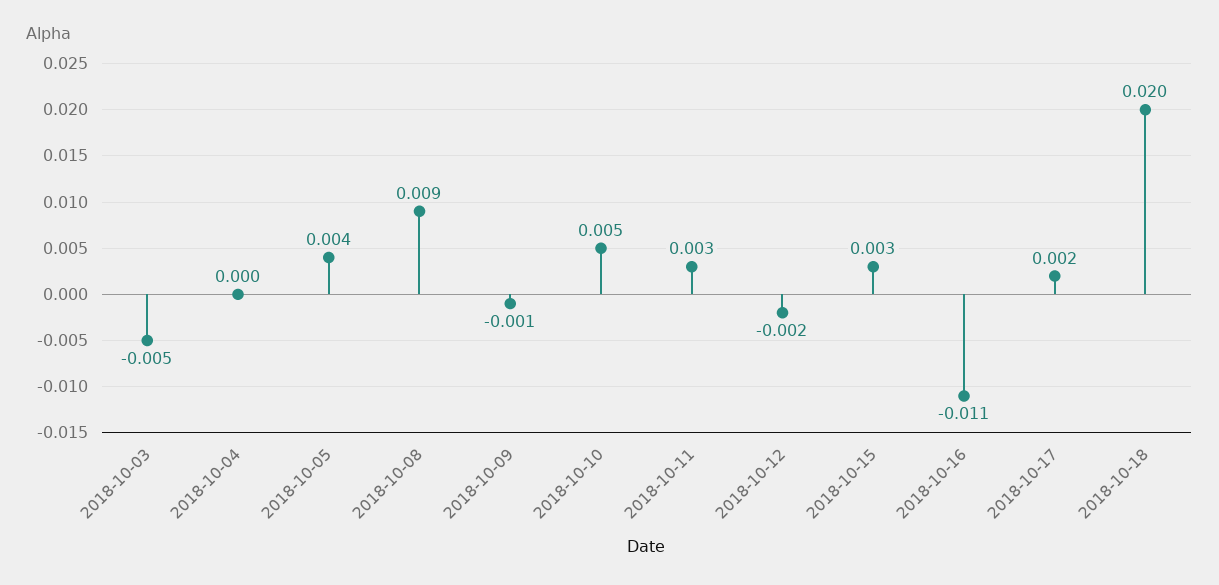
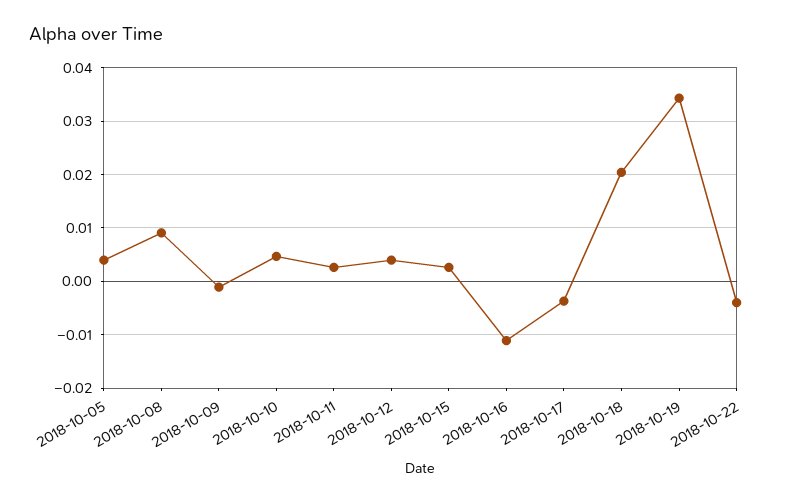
2018-10-03: -0.005 -> none
2018-10-04: 0 -> none
2018-10-12: -0.002 -> 0.004
2018-10-17: 0.002 -> -0.004
2018-10-19: none -> 0.034
2018-10-22: none -> -0.004

